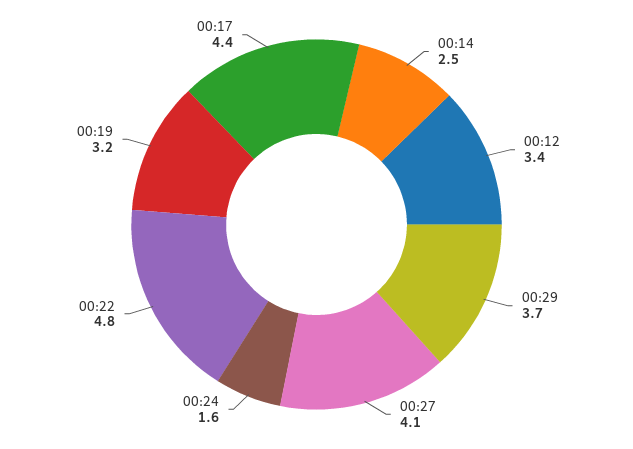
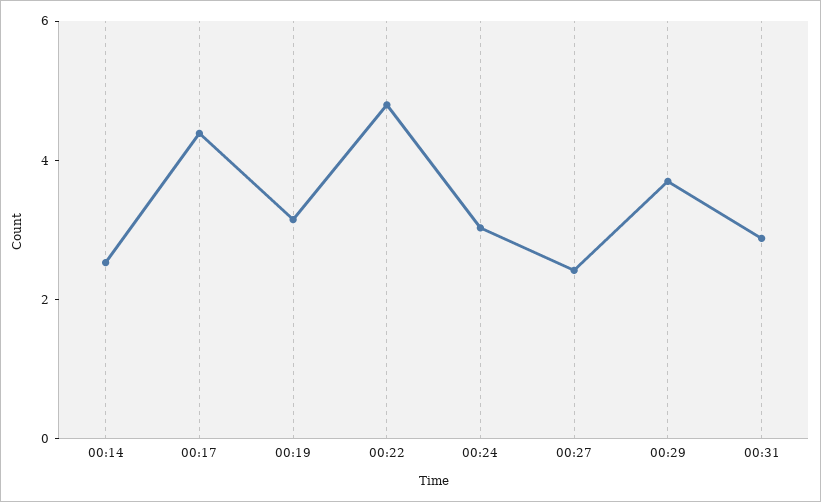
00:12: 3.4 -> none
00:27: 4.1 -> 2.5
00:24: 1.6 -> 3
00:31: none -> 3

